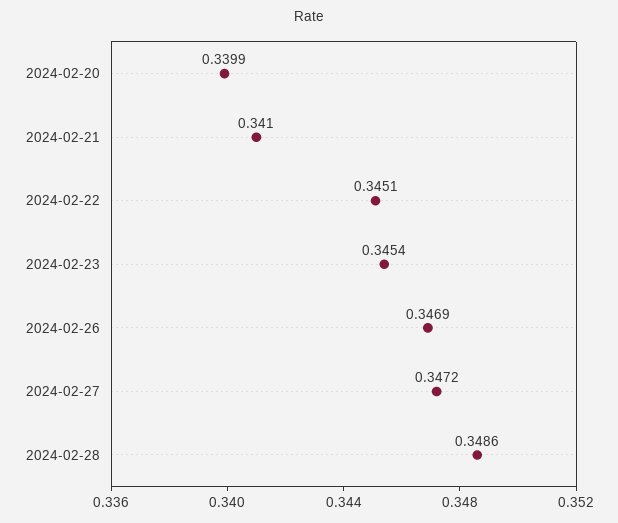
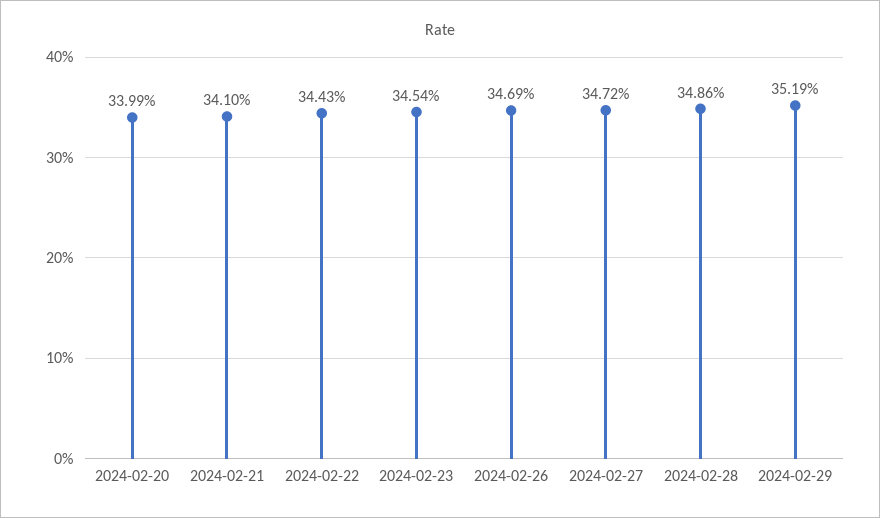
2024-02-22: 0.3451 -> 0.3443
2024-02-29: none -> 0.3519

